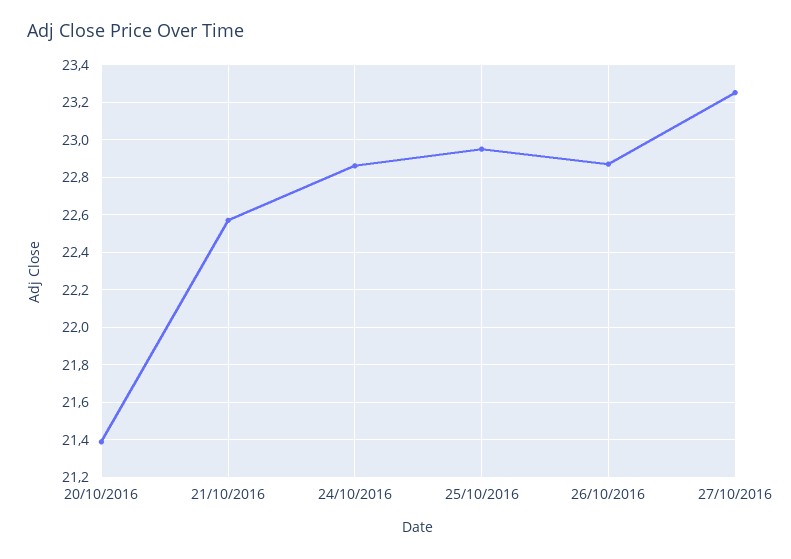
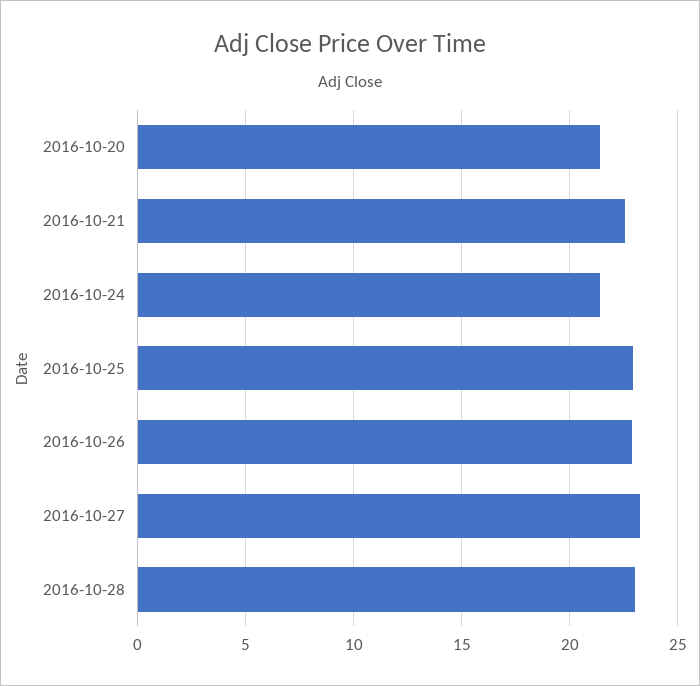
24/10/2016: 22.85 -> 21.5
2016-10-28: none -> 23

